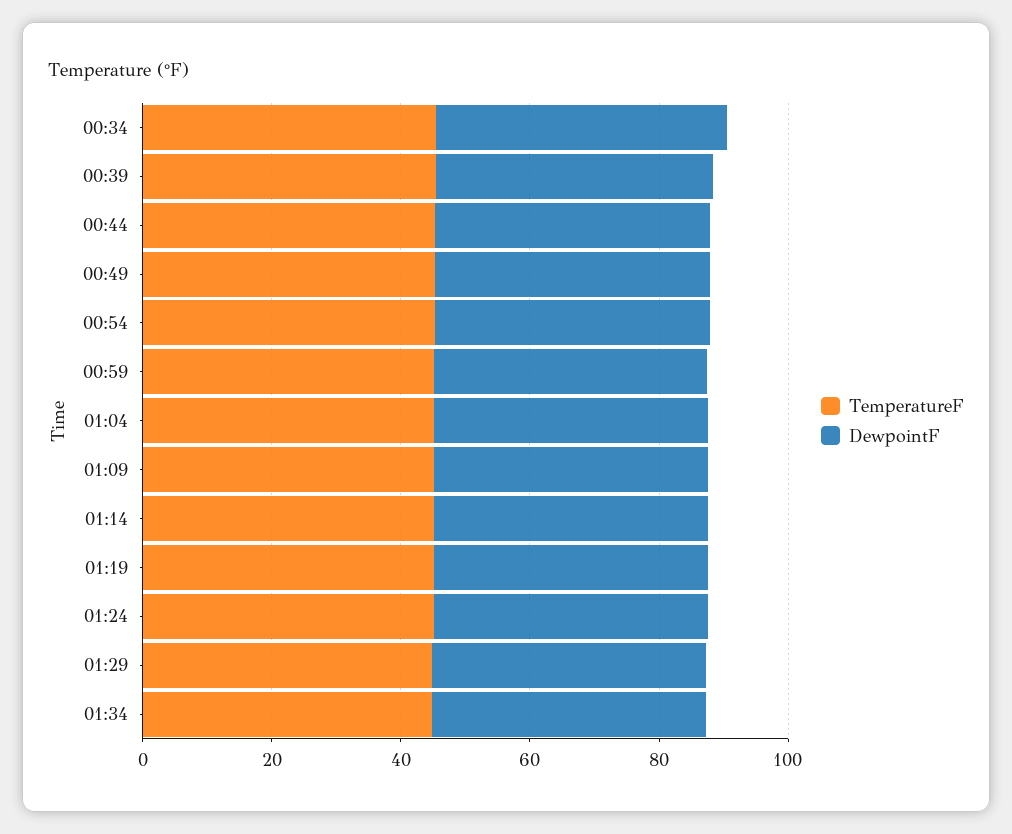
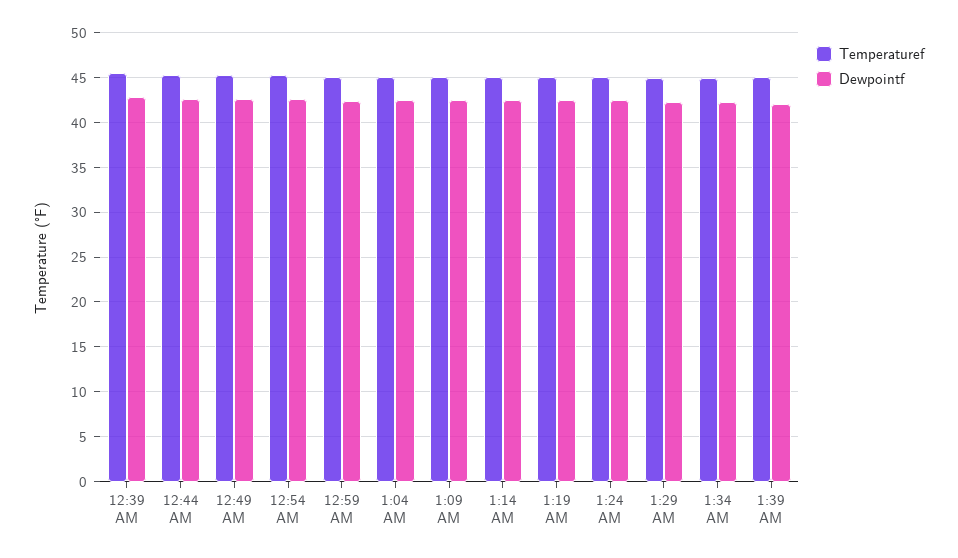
TemperatureF, 00:34: 45 -> none
DewpointF, 00:34: 45 -> none
TemperatureF, 1:39 AM: none -> 45
DewpointF, 1:39 AM: none -> 42

